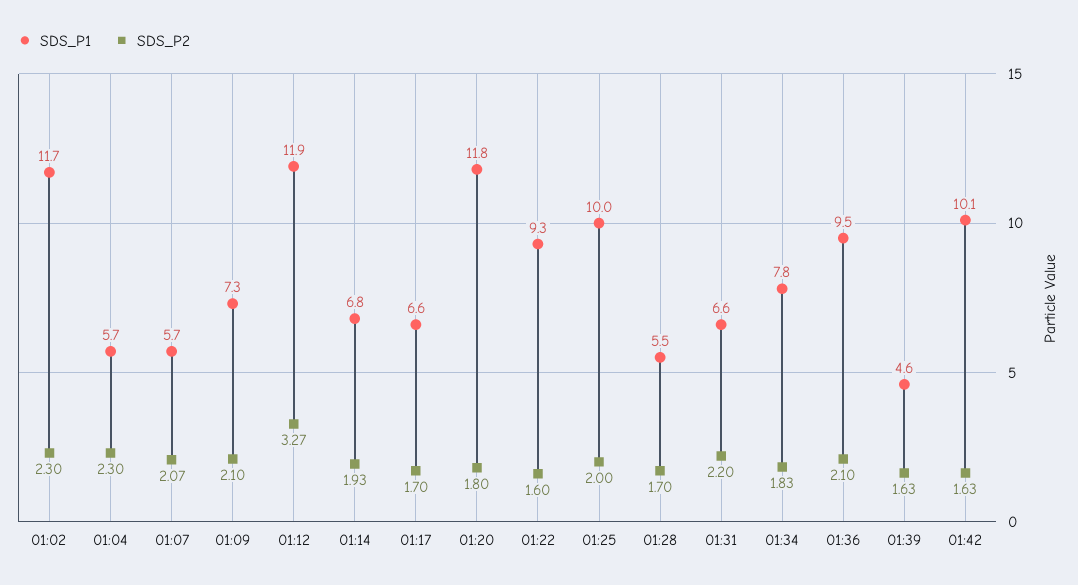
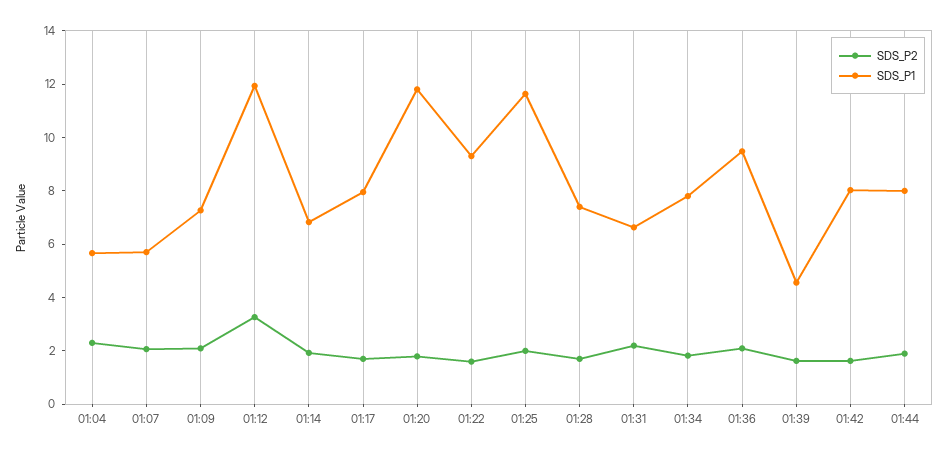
SDS_P1, 01:02: 11.7 -> none
SDS_P2, 01:02: 2.3 -> none
SDS_P1, 01:17: 6.6 -> 8
SDS_P1, 01:25: 10 -> 11.5
SDS_P1, 01:28: 5.5 -> 7.5
SDS_P1, 01:42: 10.1 -> 8
SDS_P2, 01:44: none -> 2
SDS_P1, 01:44: none -> 8

